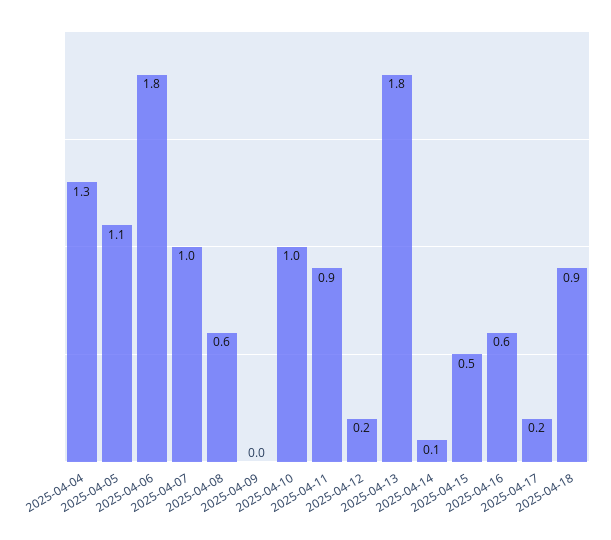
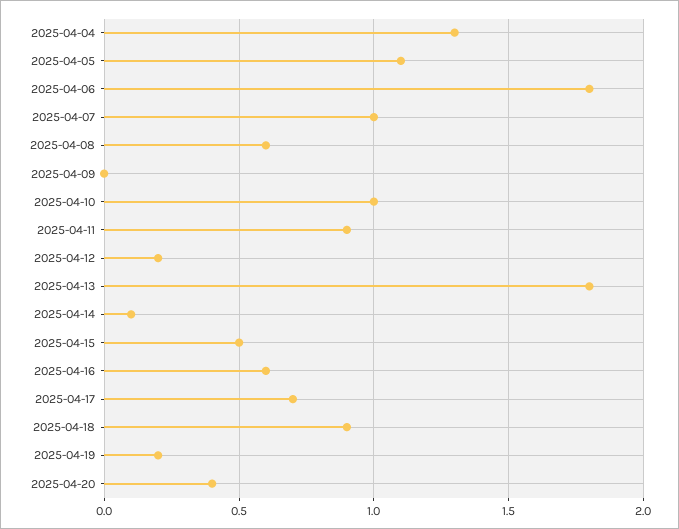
2025-04-17: 0.2 -> 0.7
2025-04-19: none -> 0.2
2025-04-20: none -> 0.4

